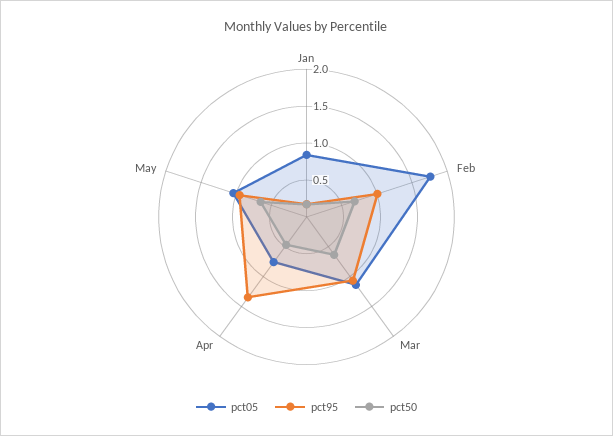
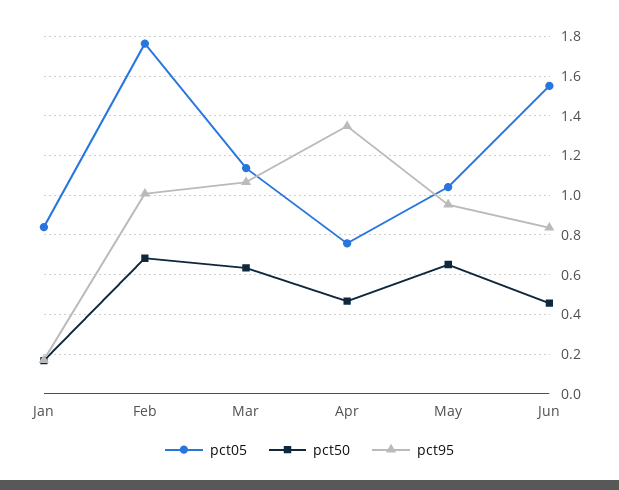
pct05, Jun: none -> 1.55
pct50, Jun: none -> 0.45
pct95, Jun: none -> 0.85

